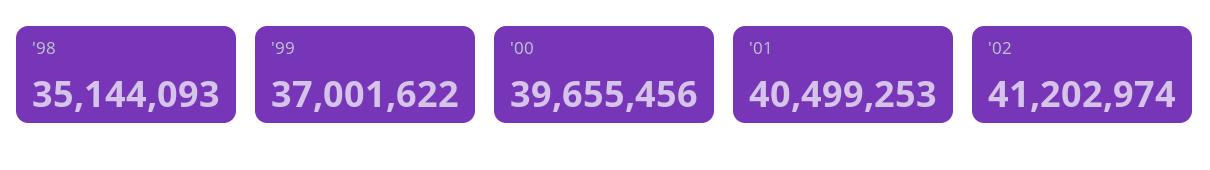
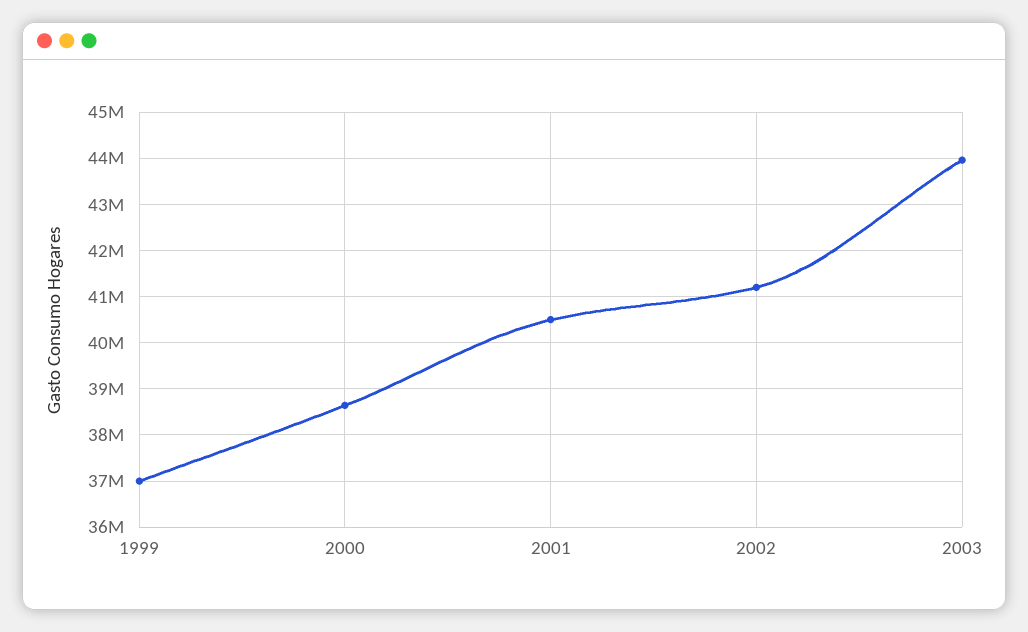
'98: 35144093 -> none
'00: 39655456 -> 38600000
2003: none -> 44000000

